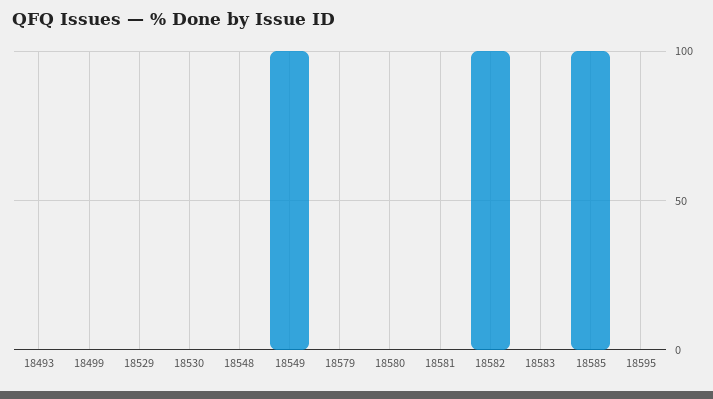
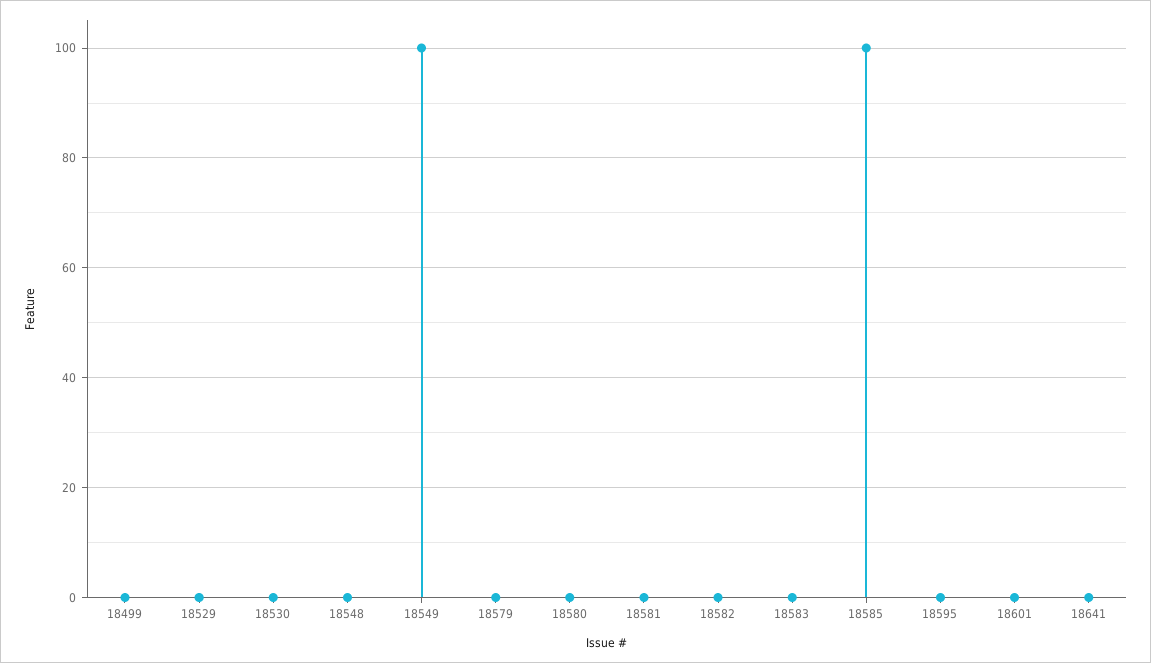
18493: 0 -> none
18582: 100 -> 0
18601: none -> 0
18641: none -> 0

